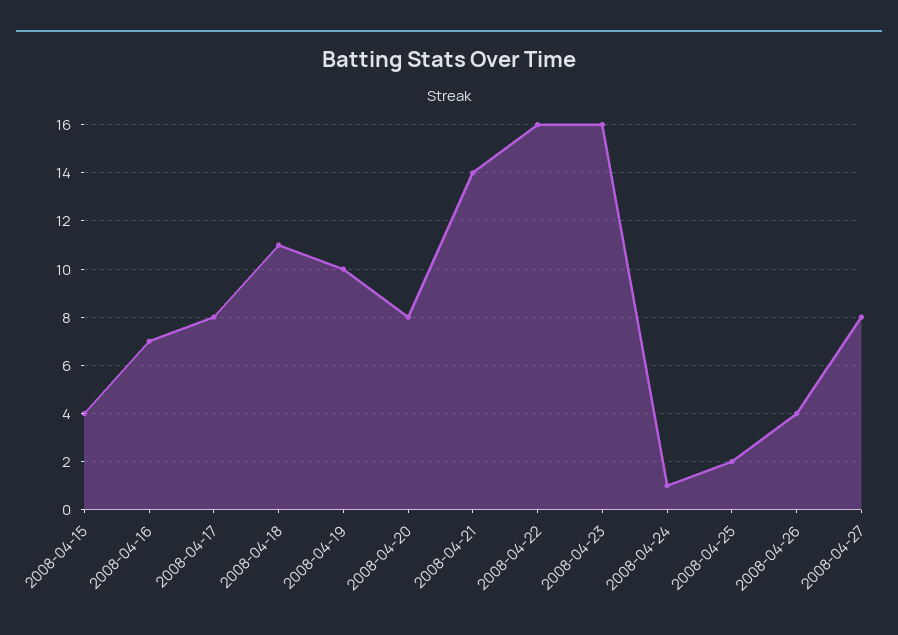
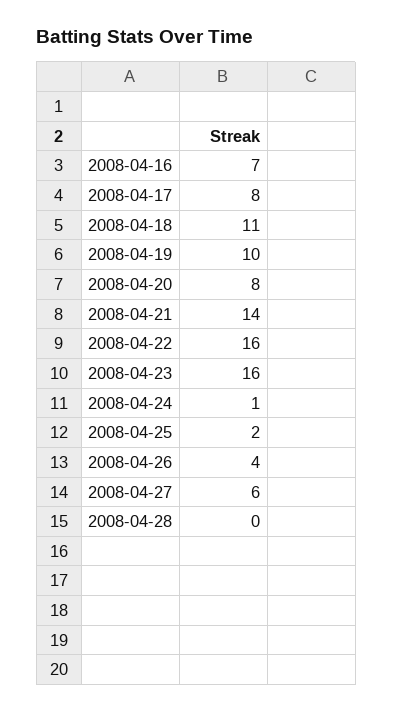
2008-04-15: 4 -> none
2008-04-27: 8 -> 6
2008-04-28: none -> 0

